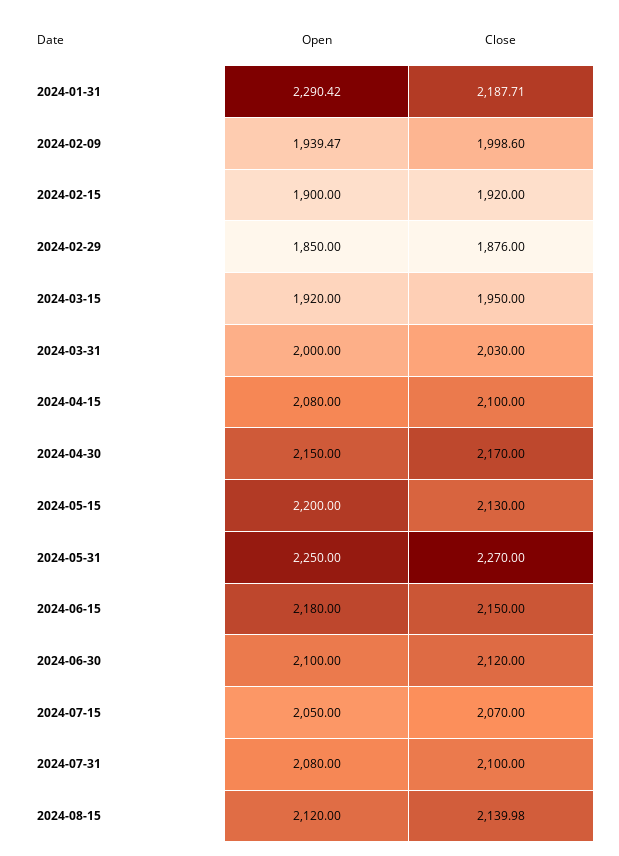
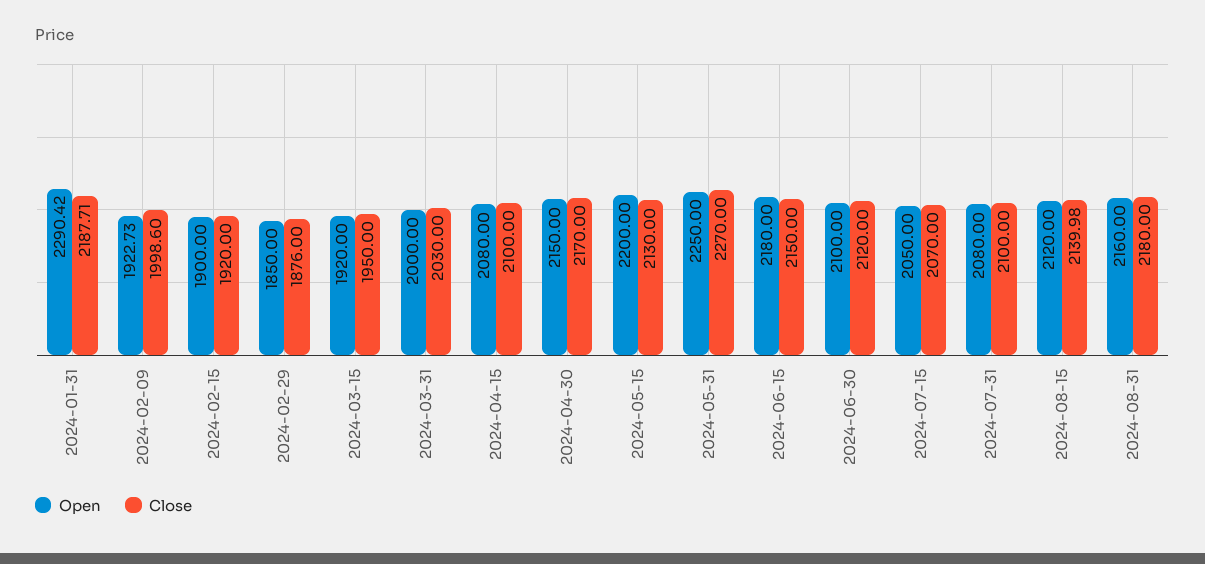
Open, 2024-02-09: 1939.47 -> 1922.73
Open, 2024-08-31: none -> 2160
Close, 2024-08-31: none -> 2180

